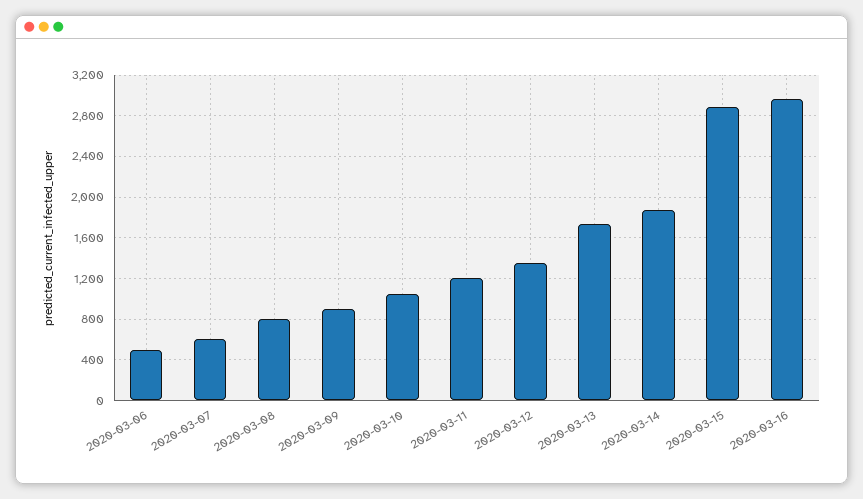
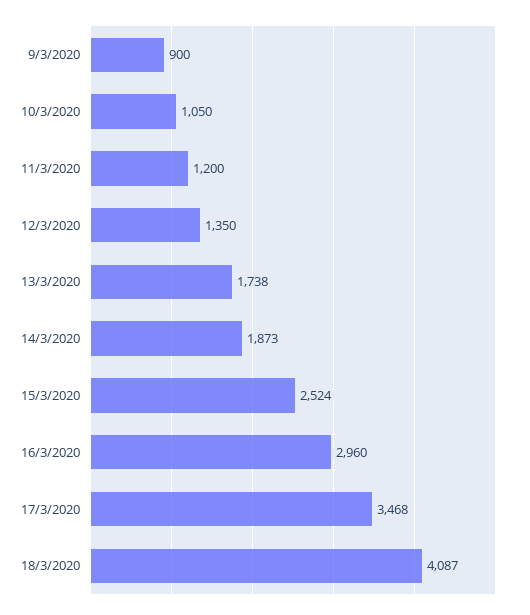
2020-03-06: 500 -> none
2020-03-07: 600 -> none
2020-03-08: 800 -> none
2020-03-15: 2900 -> 2524
17/3/2020: none -> 3468
18/3/2020: none -> 4087

